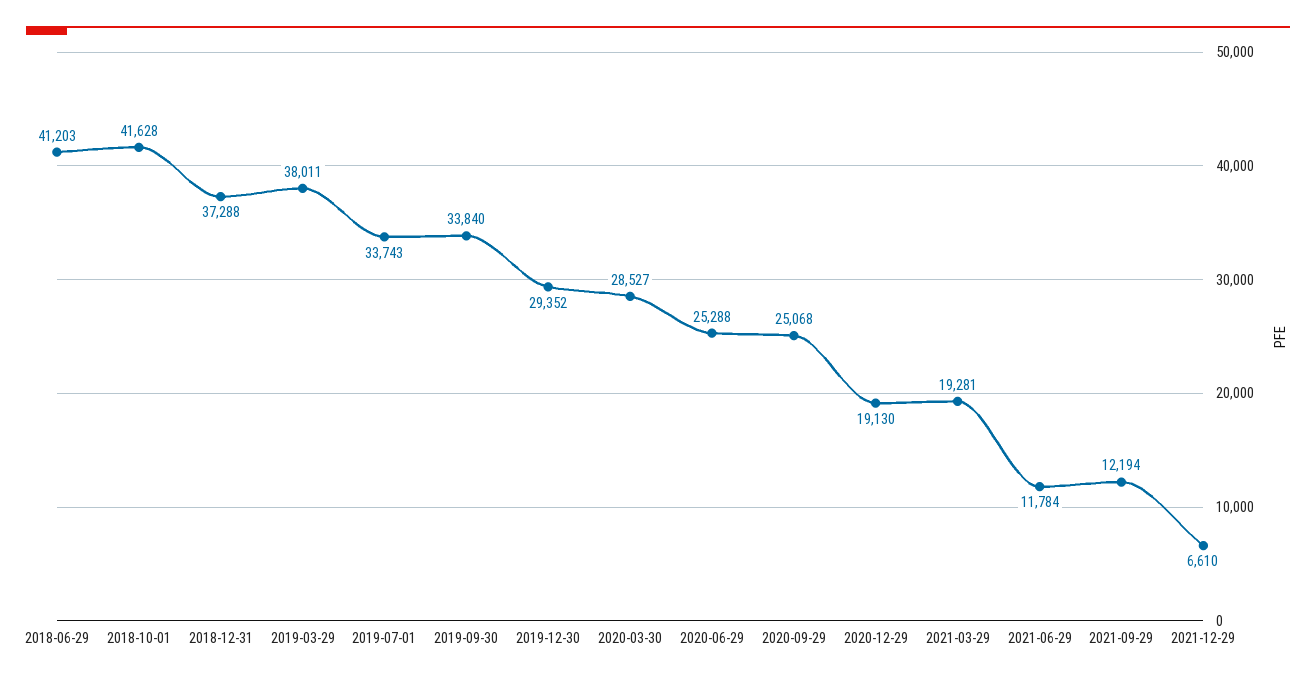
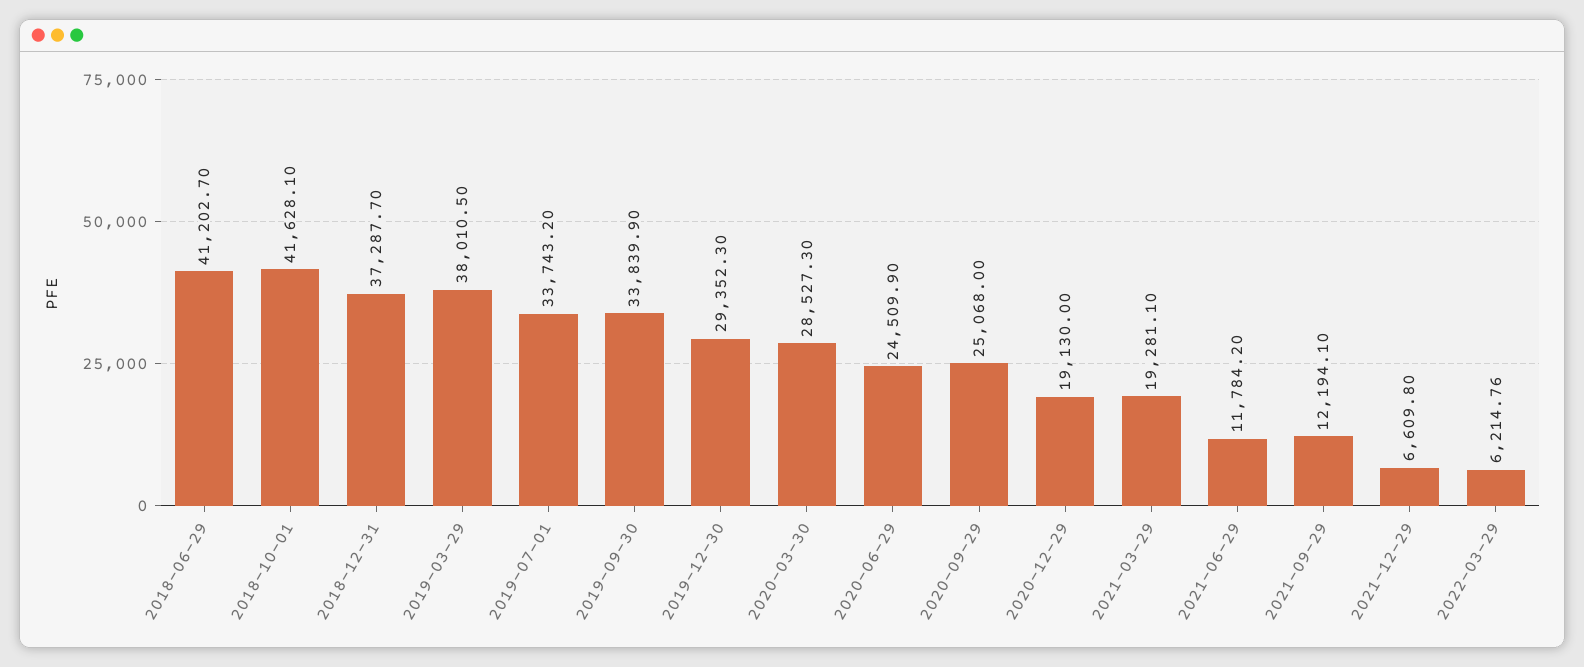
2020-06-29: 25288 -> 24509.9
2022-03-29: none -> 6214.76

